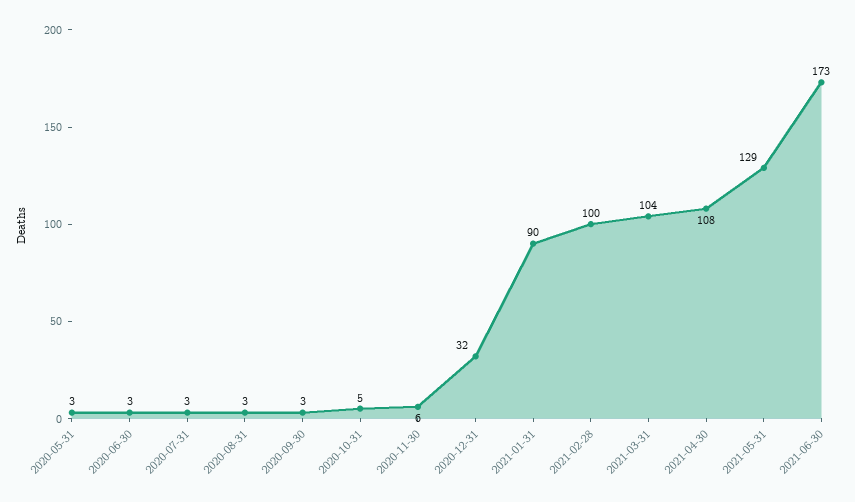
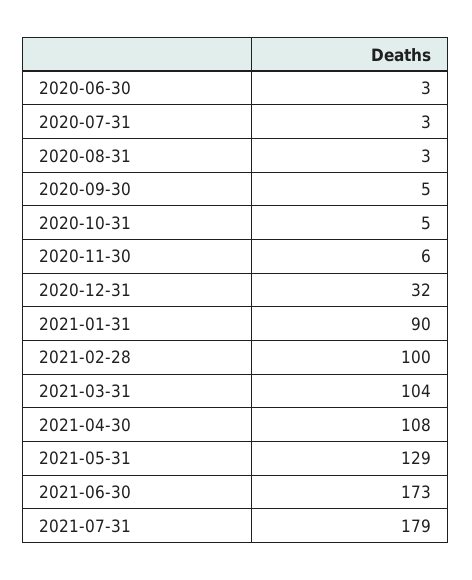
2020-05-31: 3 -> none
2020-09-30: 3 -> 5
2021-07-31: none -> 179

